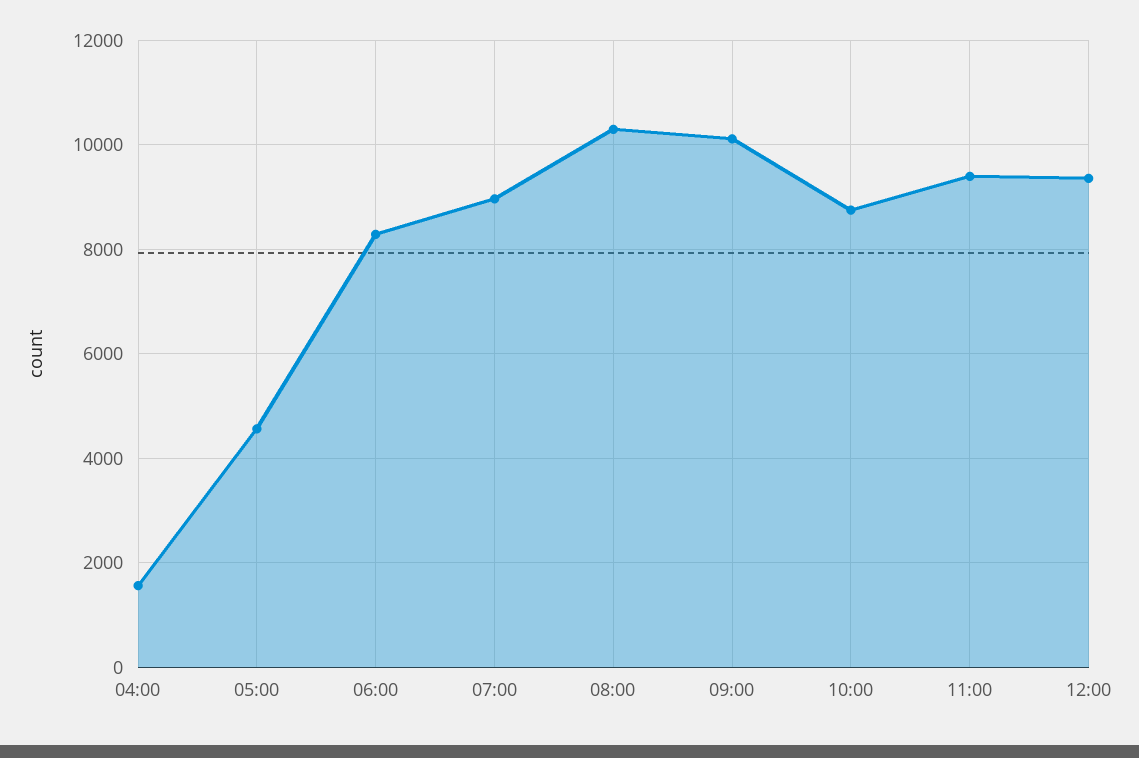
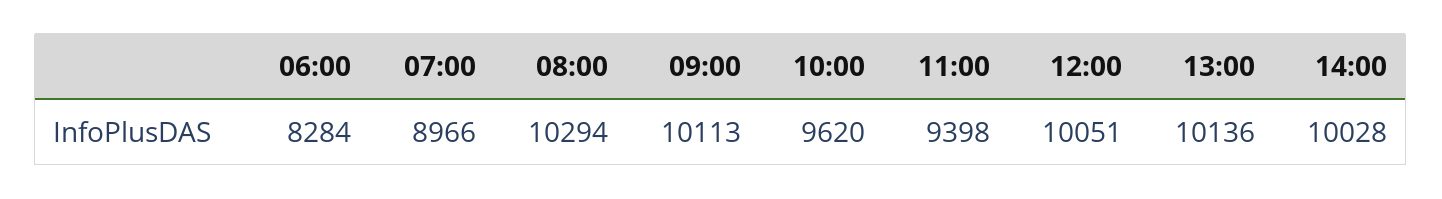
04:00: 1600 -> none
05:00: 4600 -> none
10:00: 8800 -> 9620
12:00: 9400 -> 10051
13:00: none -> 10136
14:00: none -> 10028

